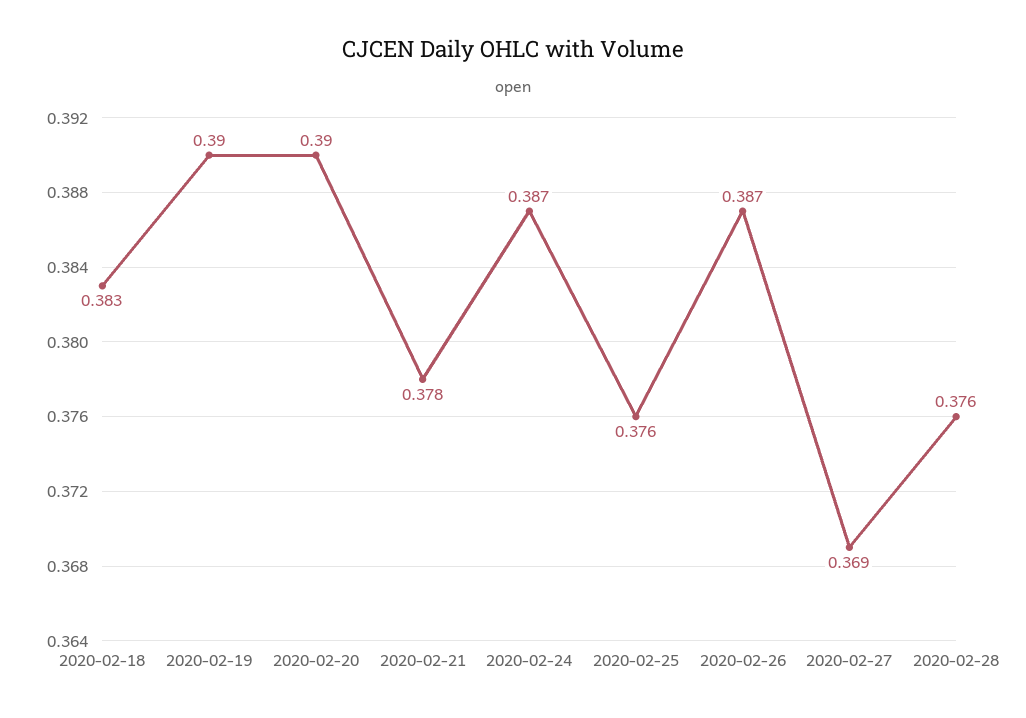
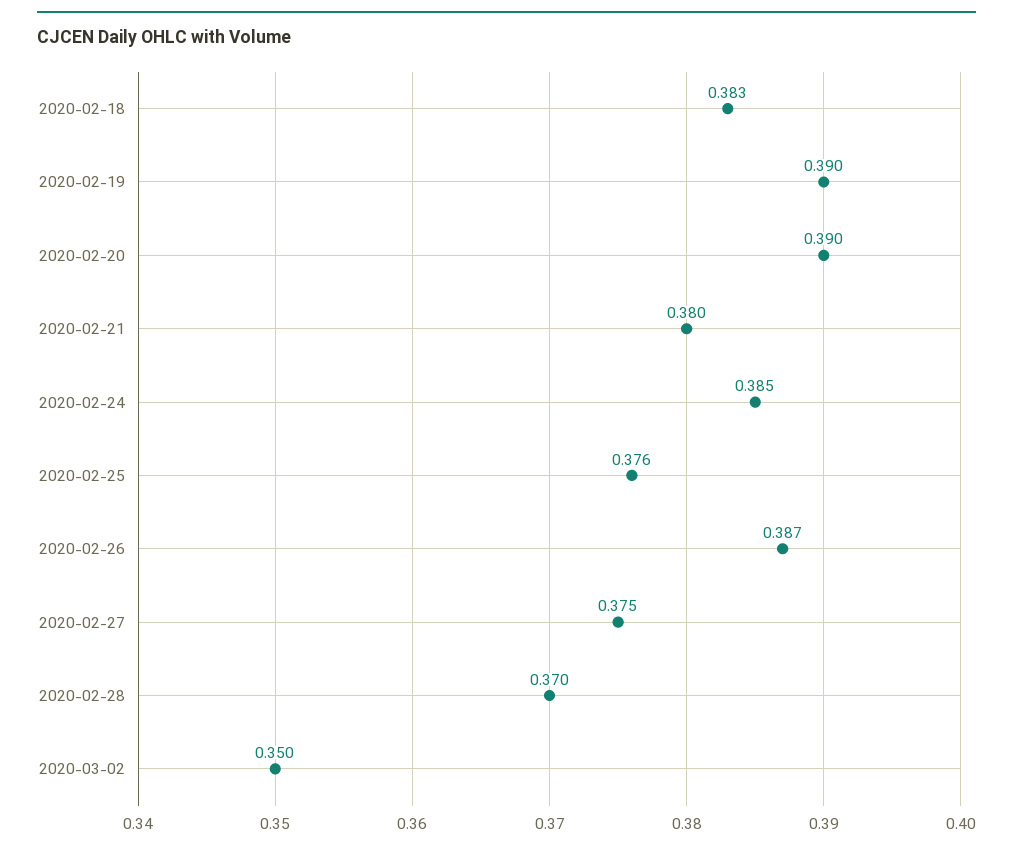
2020-02-21: 0.378 -> 0.38
2020-02-24: 0.387 -> 0.385
2020-02-27: 0.369 -> 0.375
2020-02-28: 0.376 -> 0.37
2020-03-02: none -> 0.35

